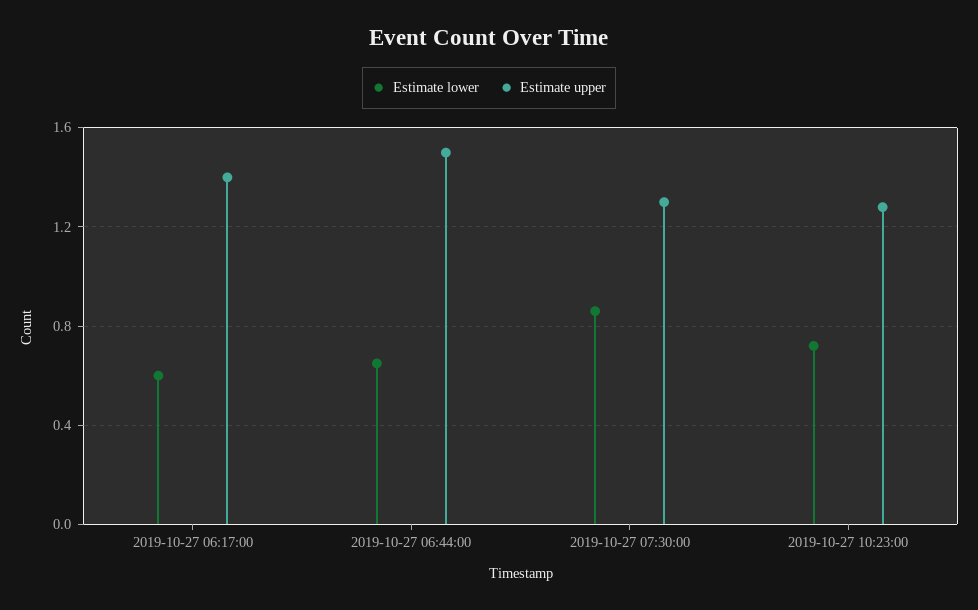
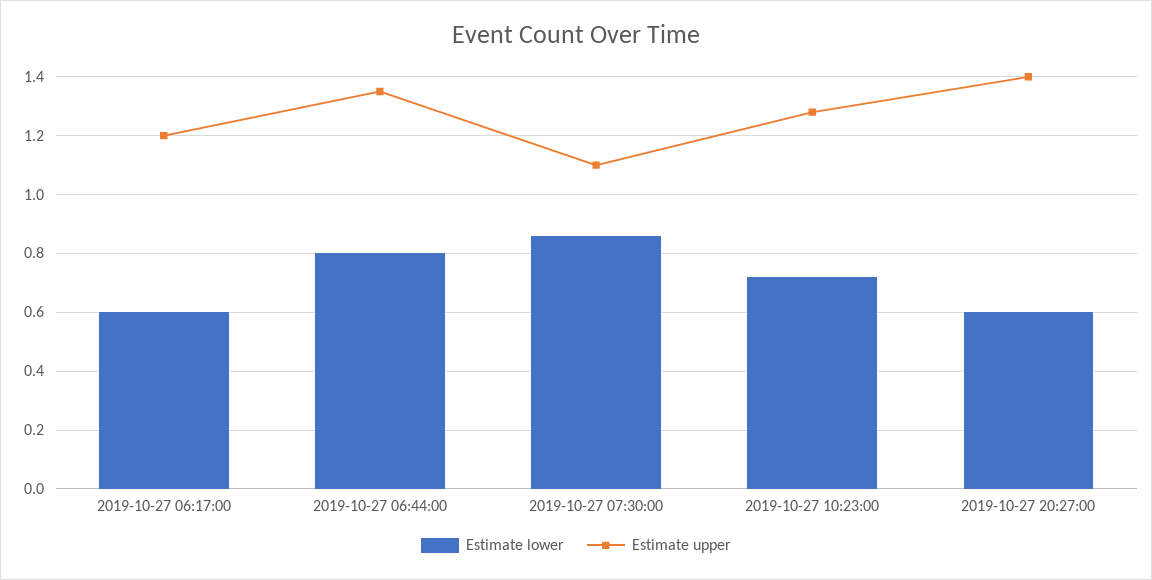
Estimate upper, 2019-10-27 06:17:00: 1.4 -> 1.2
Estimate lower, 2019-10-27 06:44:00: 0.65 -> 0.8
Estimate upper, 2019-10-27 06:44:00: 1.5 -> 1.35
Estimate upper, 2019-10-27 07:30:00: 1.3 -> 1.1
Estimate lower, 2019-10-27 20:27:00: none -> 0.6
Estimate upper, 2019-10-27 20:27:00: none -> 1.4

